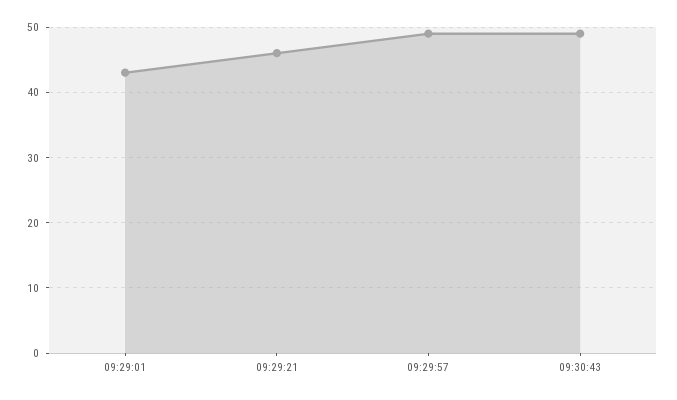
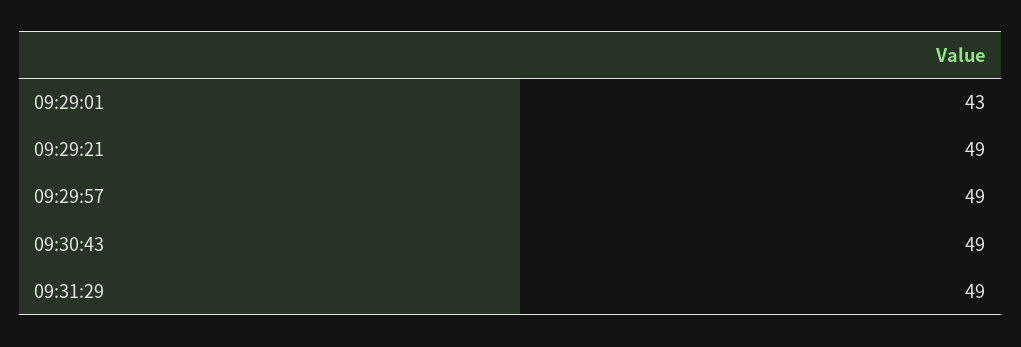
09:29:21: 46 -> 49
09:31:29: none -> 49

